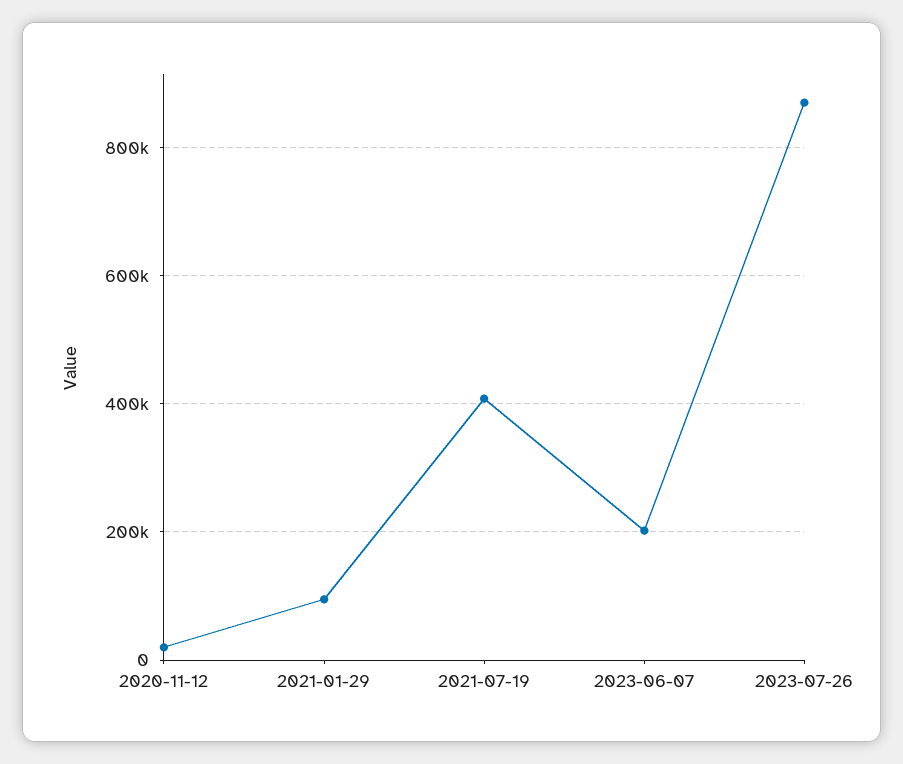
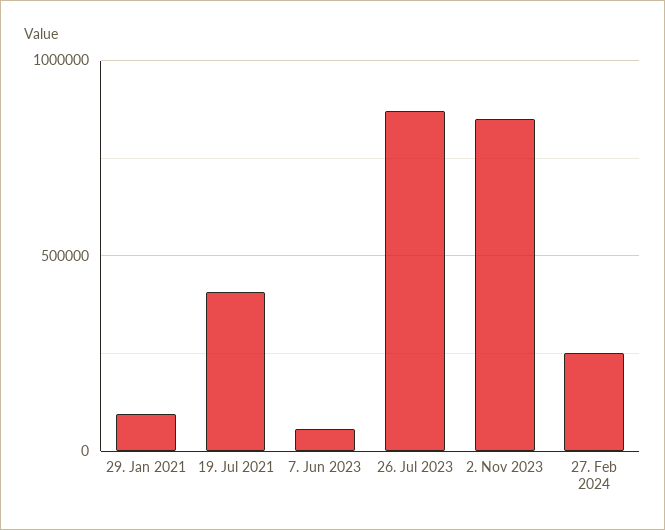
2020-11-12: 20000 -> none
2023-06-07: 200000 -> 50000
2. Nov 2023: none -> 850000
27. Feb 2024: none -> 250000

